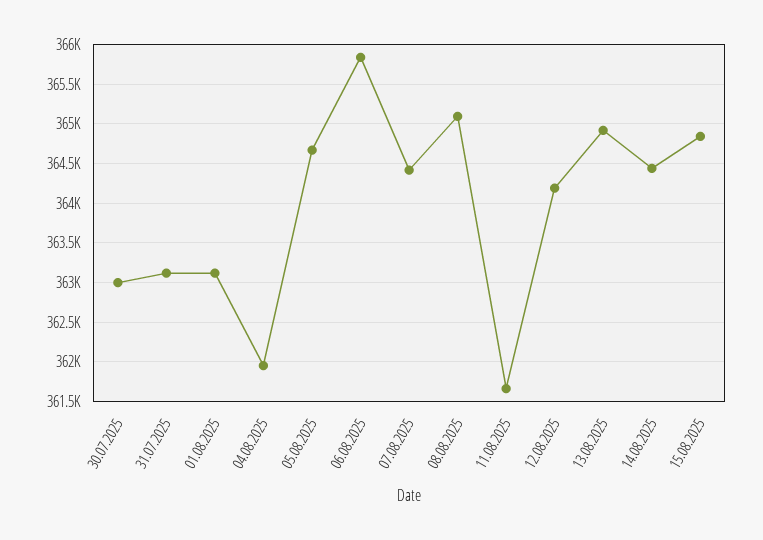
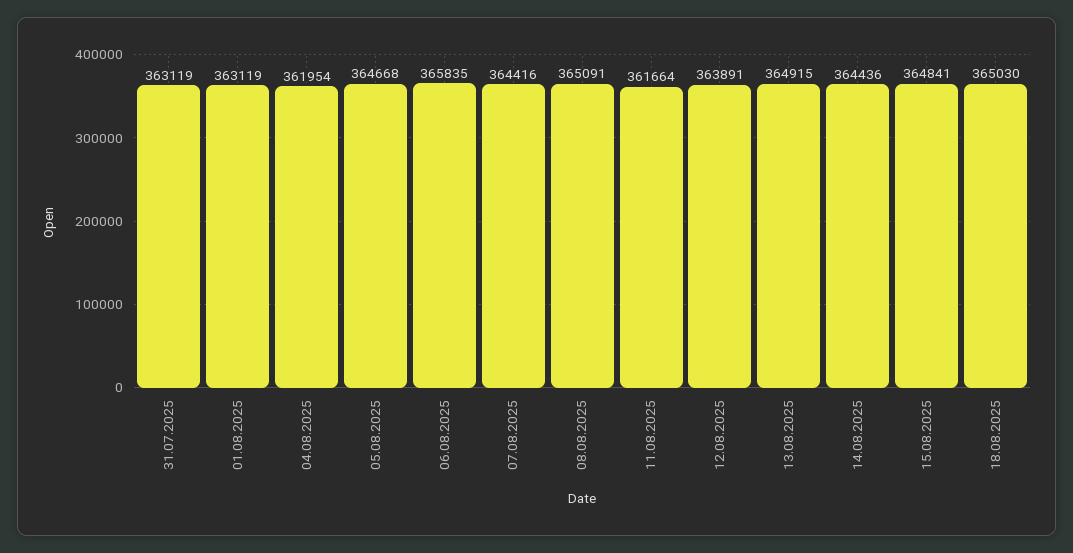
30.07.2025: 363000 -> none
12.08.2025: 364200 -> 363891
18.08.2025: none -> 365030

